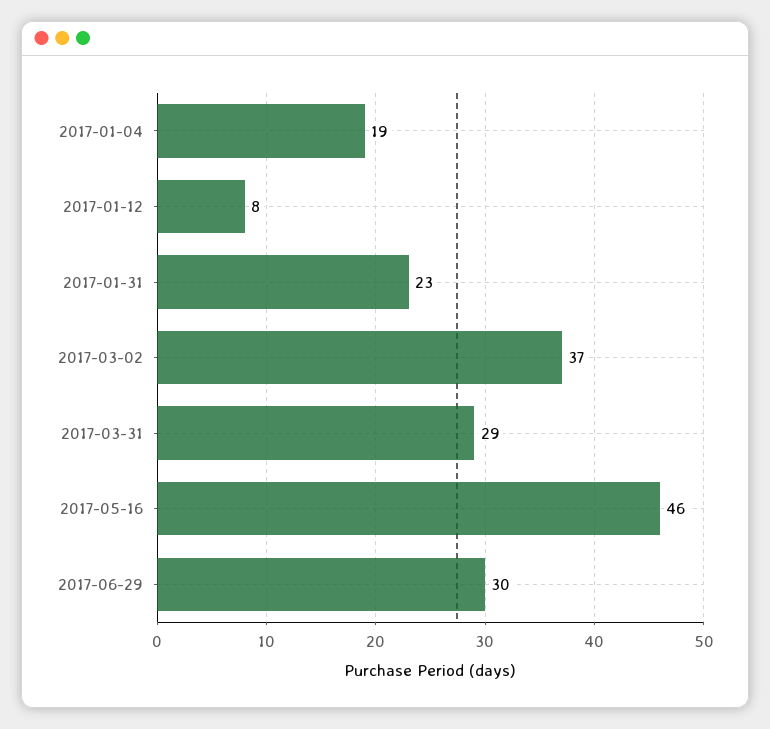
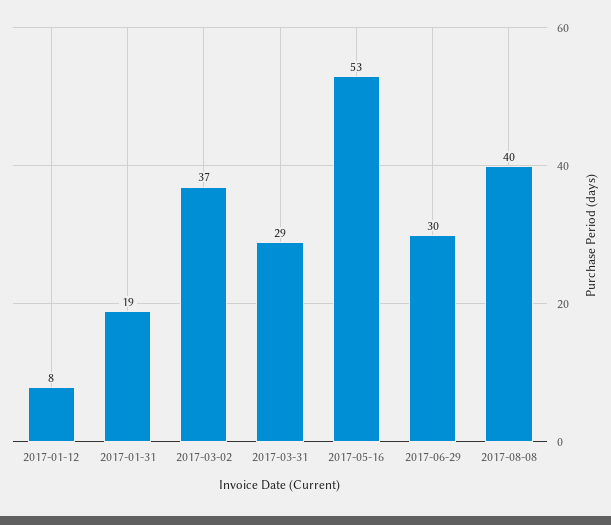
2017-01-04: 19 -> none
2017-01-31: 23 -> 19
2017-05-16: 46 -> 53
2017-08-08: none -> 40

